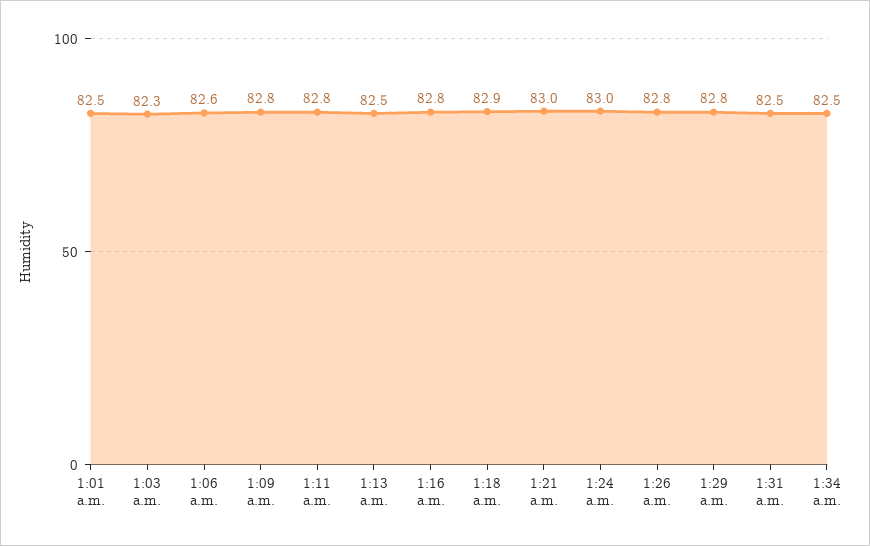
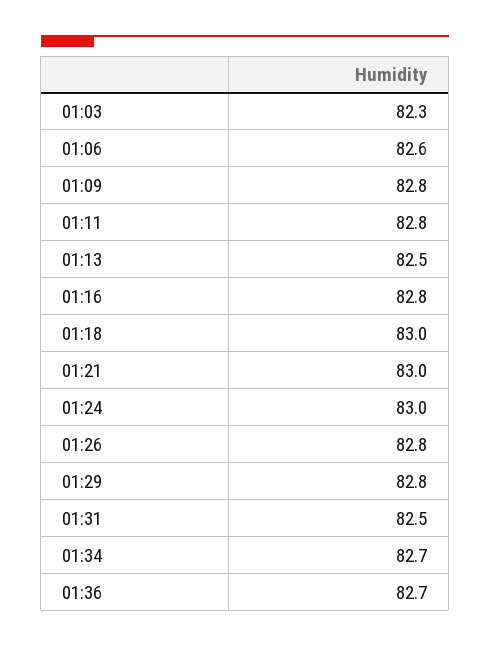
1:01 a.m.: 82.5 -> none
1:18 a.m.: 82.9 -> 83
1:34 a.m.: 82.5 -> 82.7
01:36: none -> 82.7

